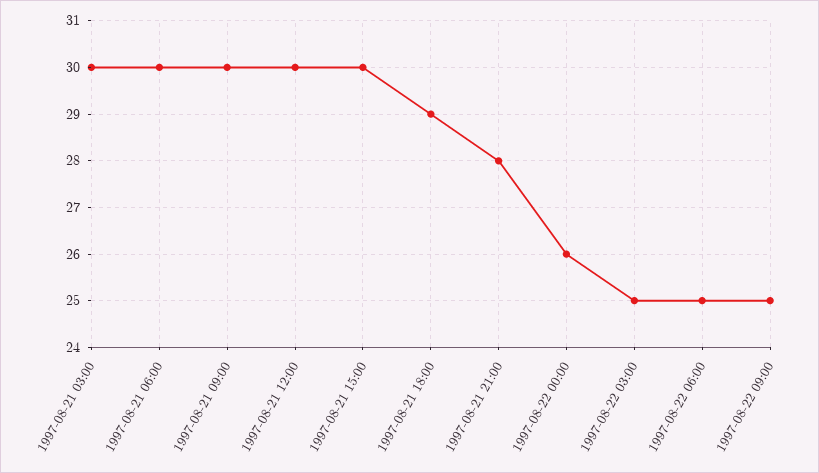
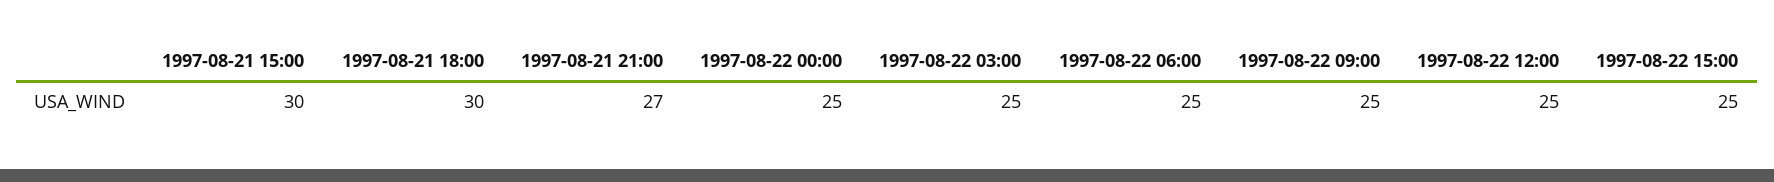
1997-08-21 03:00: 30 -> none
1997-08-21 06:00: 30 -> none
1997-08-21 09:00: 30 -> none
1997-08-21 12:00: 30 -> none
1997-08-21 18:00: 29 -> 30
1997-08-21 21:00: 28 -> 27
1997-08-22 00:00: 26 -> 25
1997-08-22 12:00: none -> 25
1997-08-22 15:00: none -> 25

